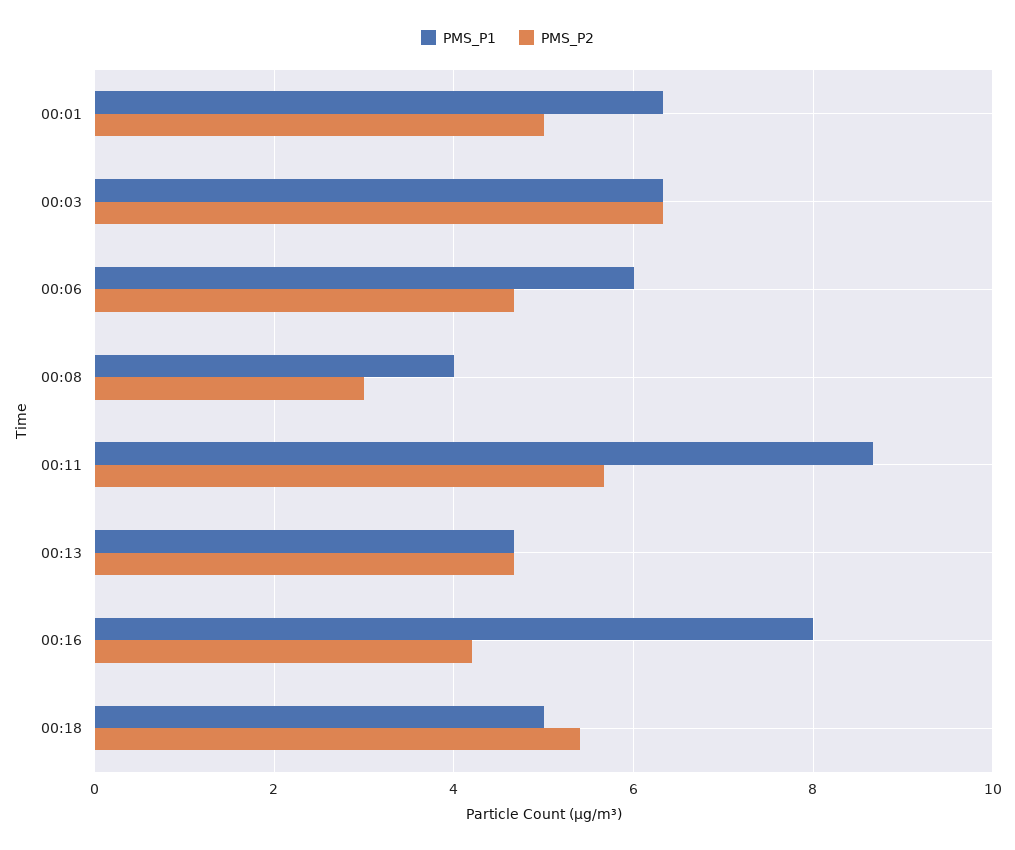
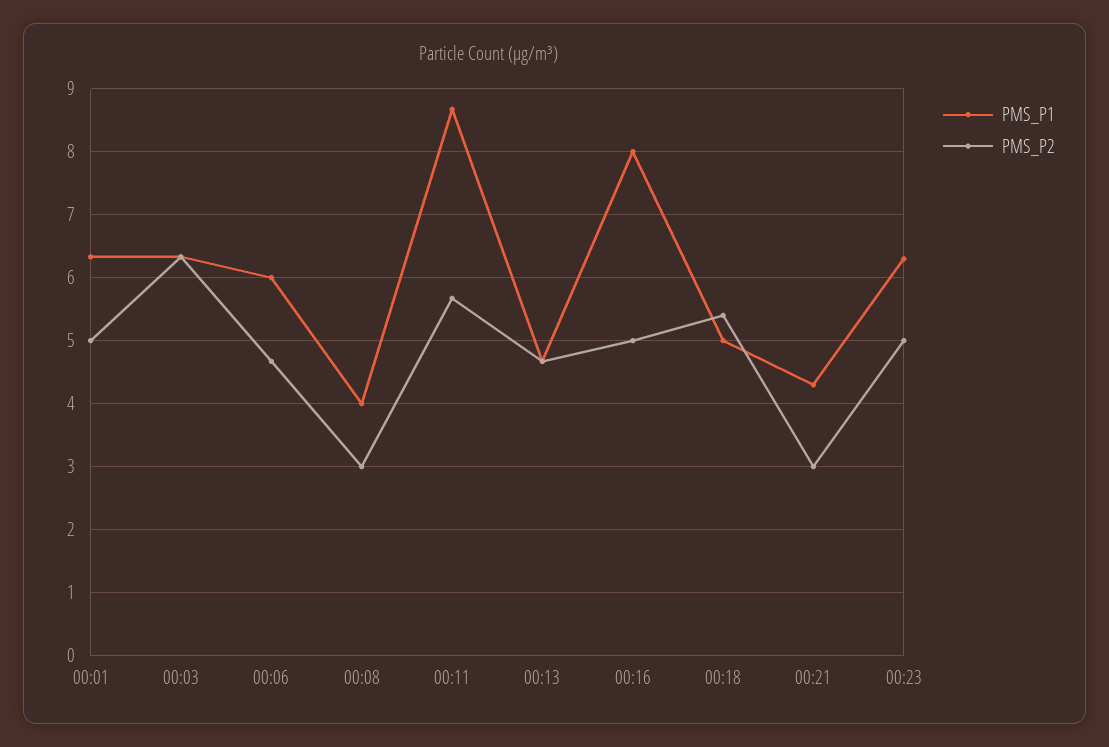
PMS_P2, 00:16: 4.2 -> 5
PMS_P1, 00:21: none -> 4.3
PMS_P2, 00:21: none -> 3
PMS_P1, 00:23: none -> 6.3
PMS_P2, 00:23: none -> 5

